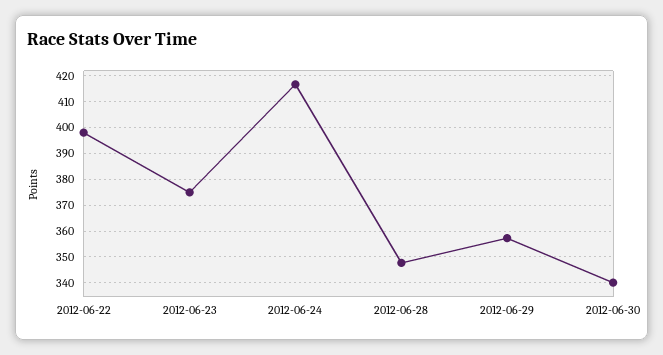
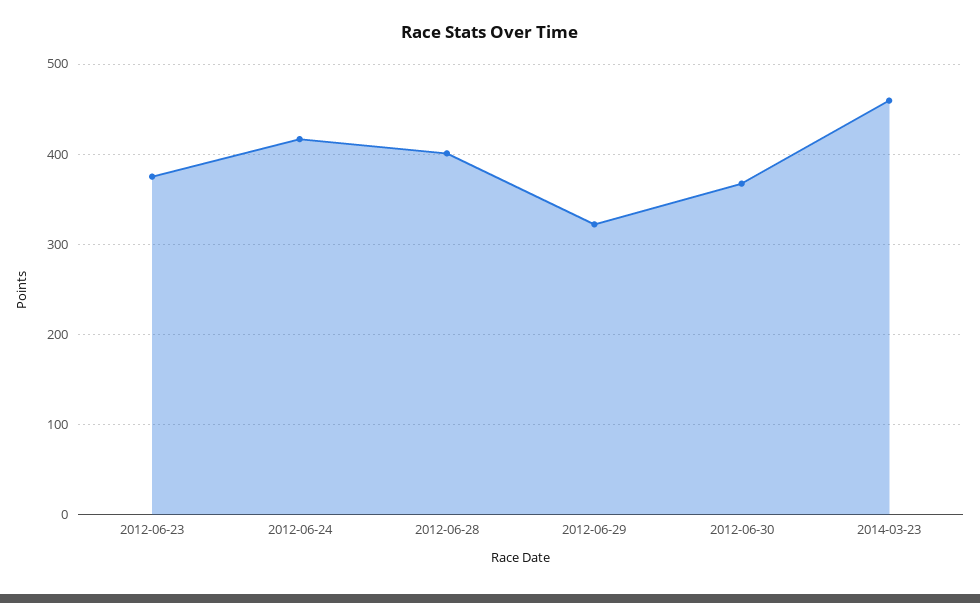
2012-06-22: 397.5 -> none
2012-06-28: 347.5 -> 400
2012-06-29: 357.5 -> 320
2012-06-30: 340 -> 370
2014-03-23: none -> 460

